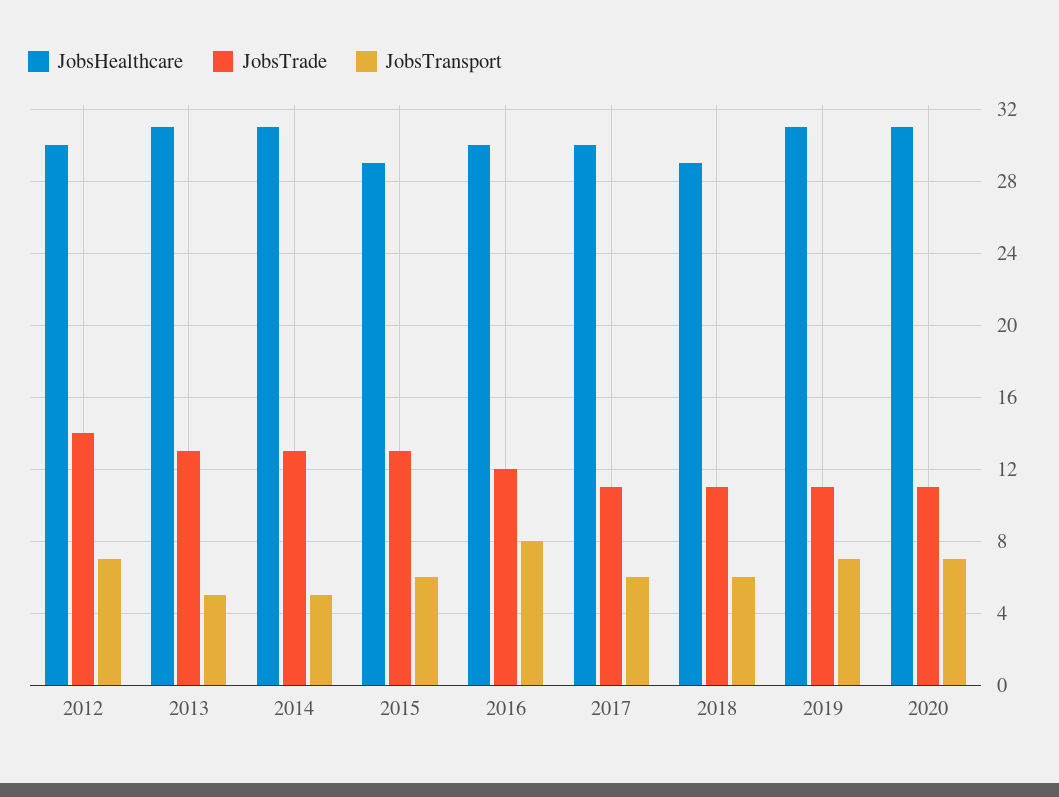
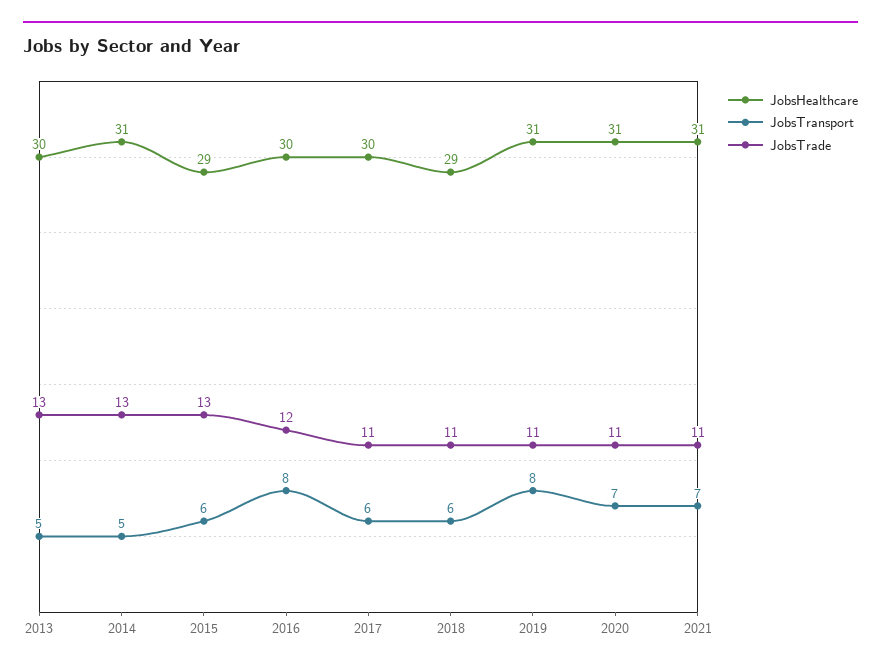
JobsHealthcare, 2012: 30 -> none
JobsTrade, 2012: 14 -> none
JobsTransport, 2012: 7 -> none
JobsHealthcare, 2013: 31 -> 30
JobsTransport, 2019: 7 -> 8
JobsHealthcare, 2021: none -> 31
JobsTransport, 2021: none -> 7
JobsTrade, 2021: none -> 11

